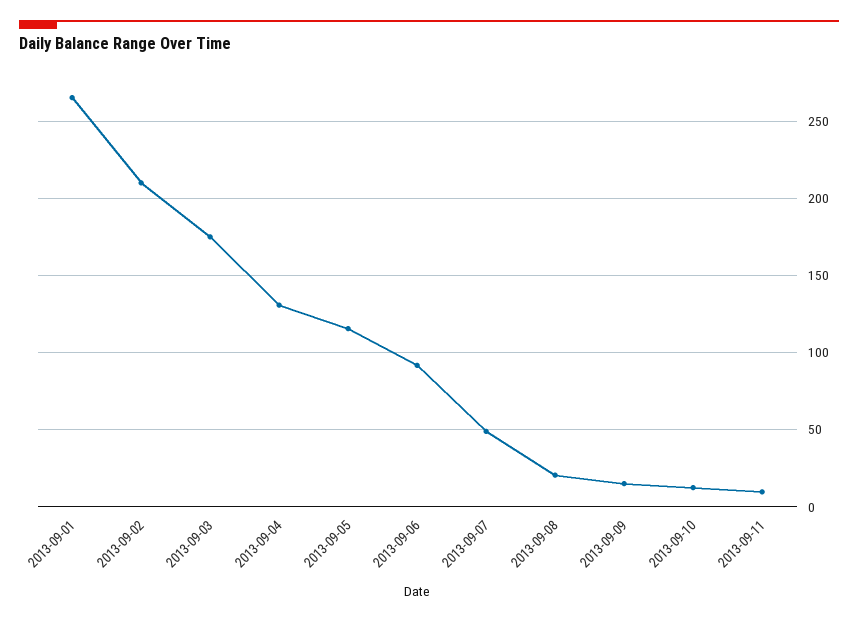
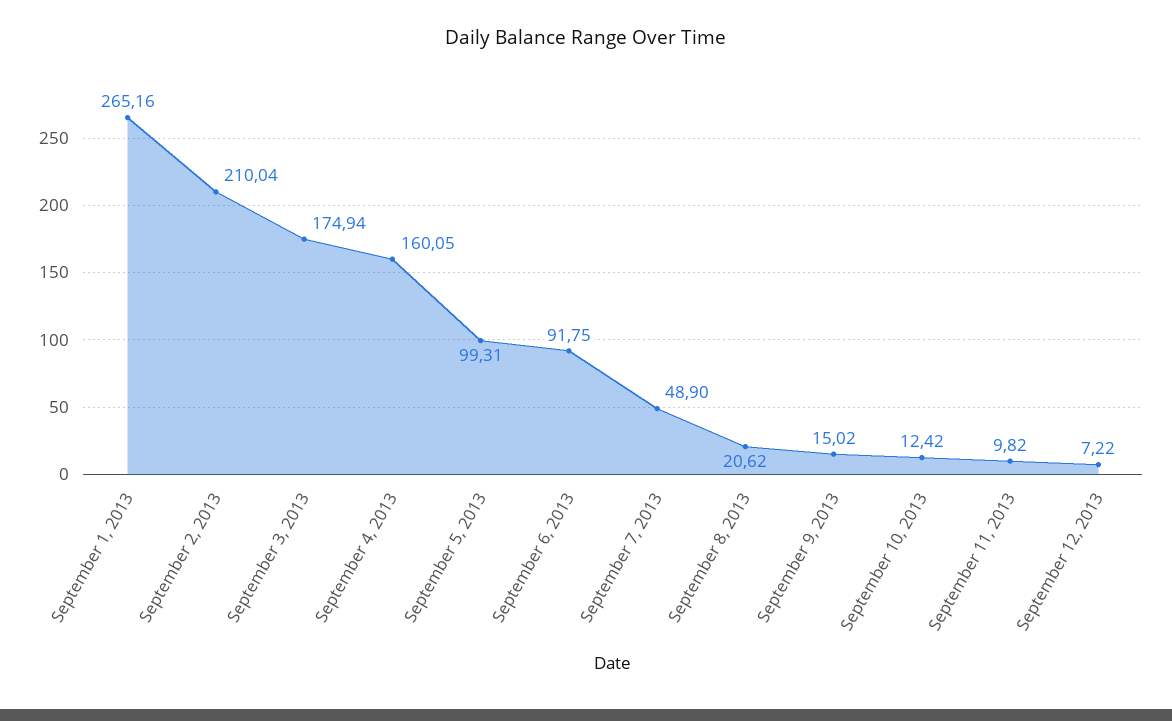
2013-09-04: 130 -> 160.05
2013-09-05: 115 -> 99.31
September 12, 2013: none -> 7.22

